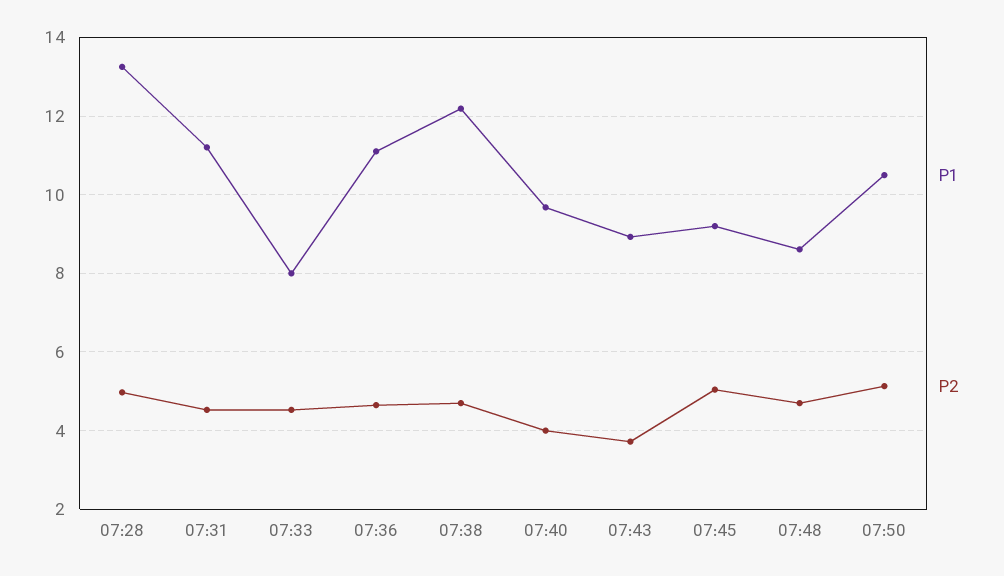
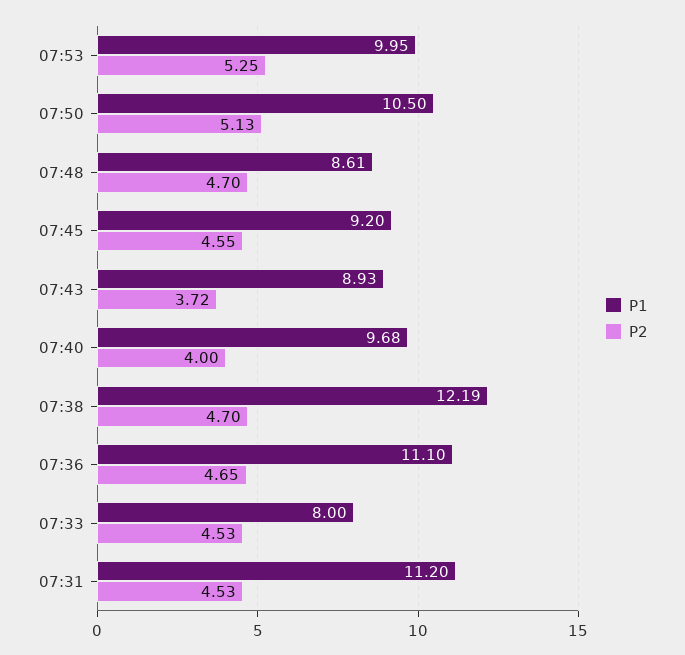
P1, 07:28: 13.2 -> none
P2, 07:28: 5 -> none
P2, 07:45: 5 -> 4.55
P1, 07:53: none -> 9.95
P2, 07:53: none -> 5.25

